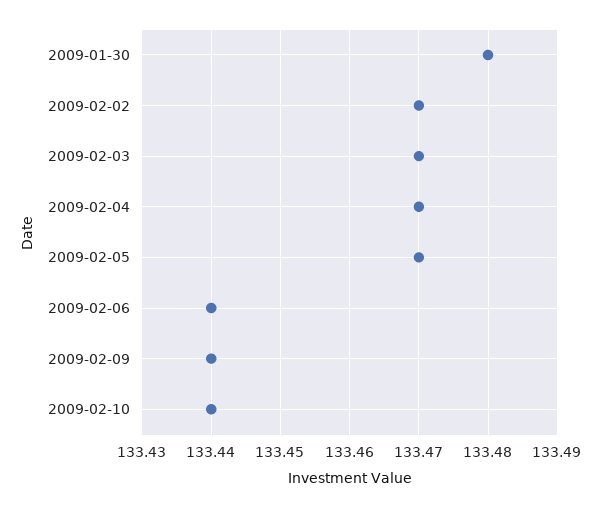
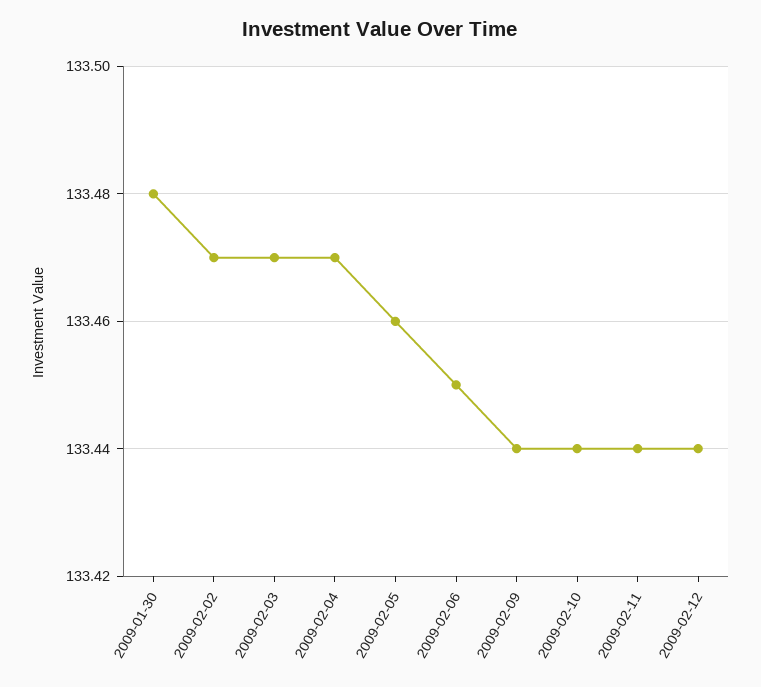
2009-02-05: 133.47 -> 133.46
2009-02-06: 133.44 -> 133.45
2009-02-11: none -> 133.44
2009-02-12: none -> 133.44

